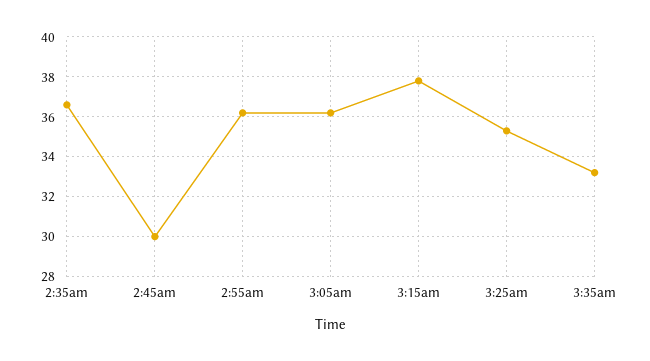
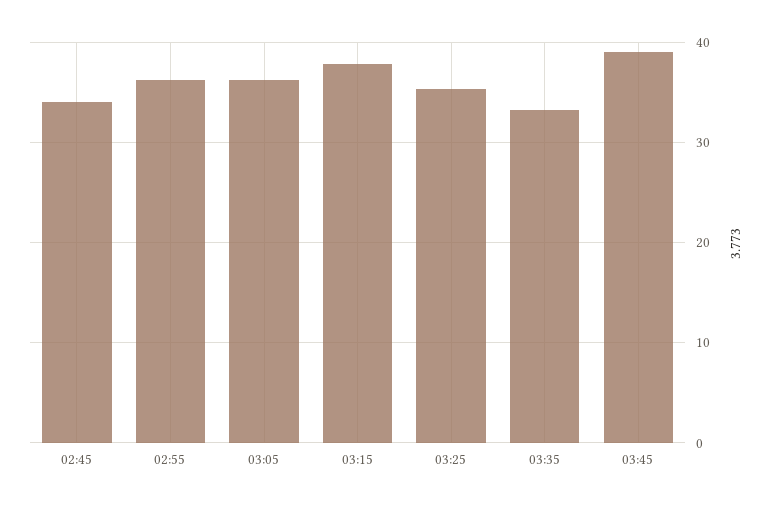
2:35am: 36.5 -> none
2:45am: 30 -> 34
03:45: none -> 39

